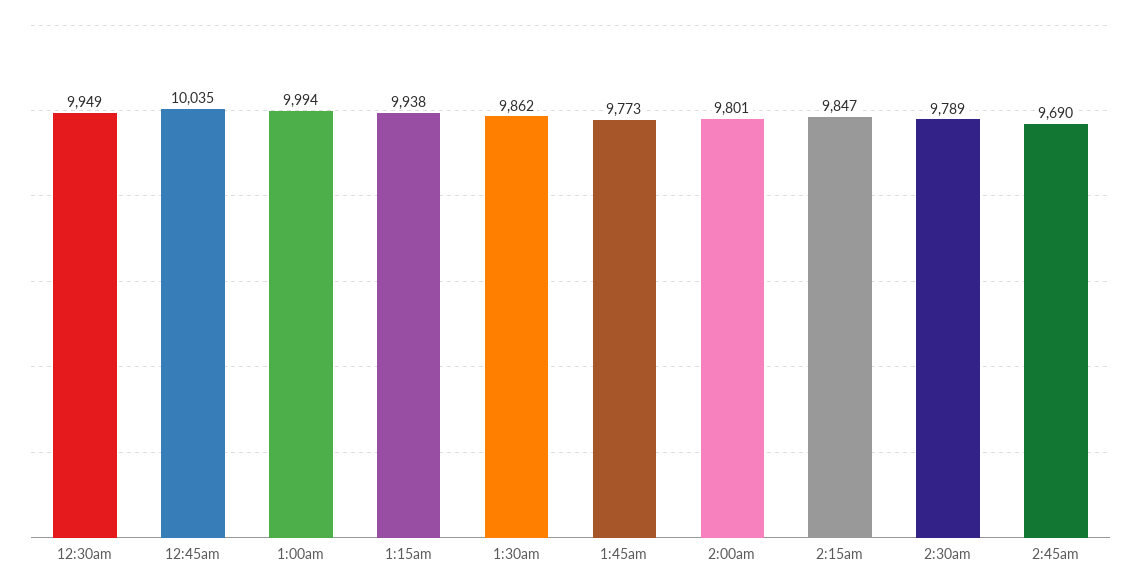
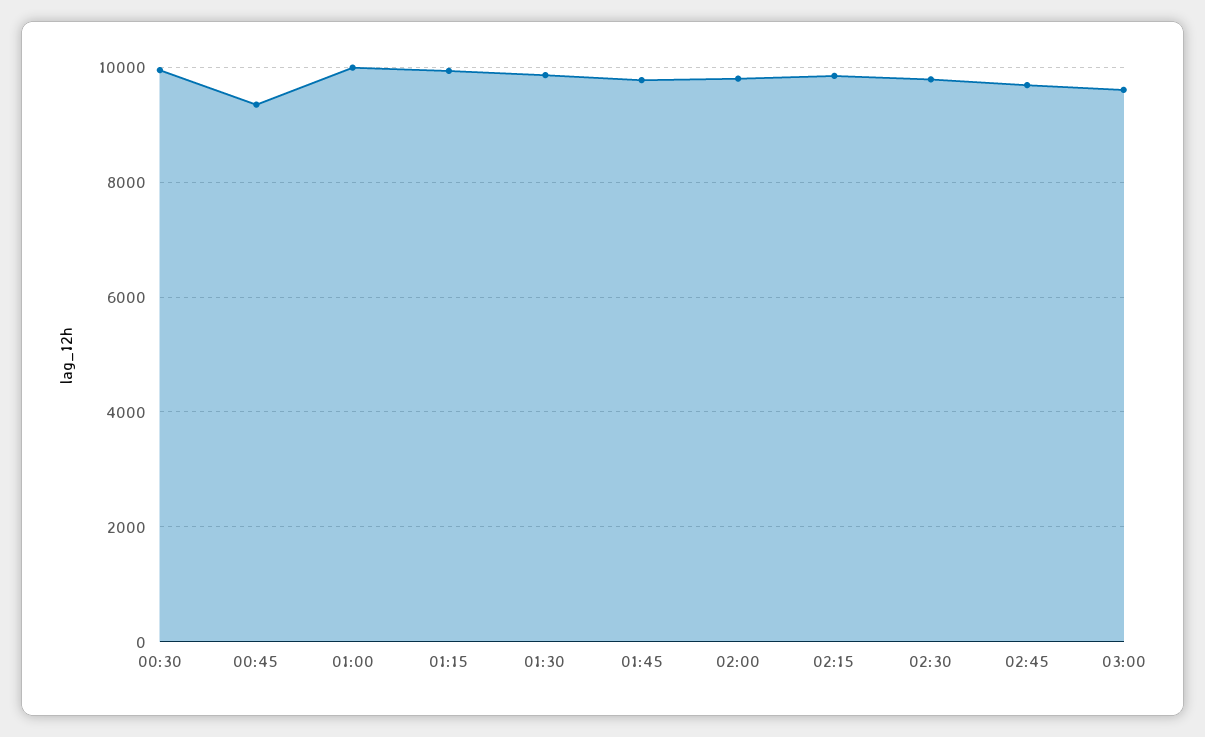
12:45am: 10035 -> 9400
03:00: none -> 9600

